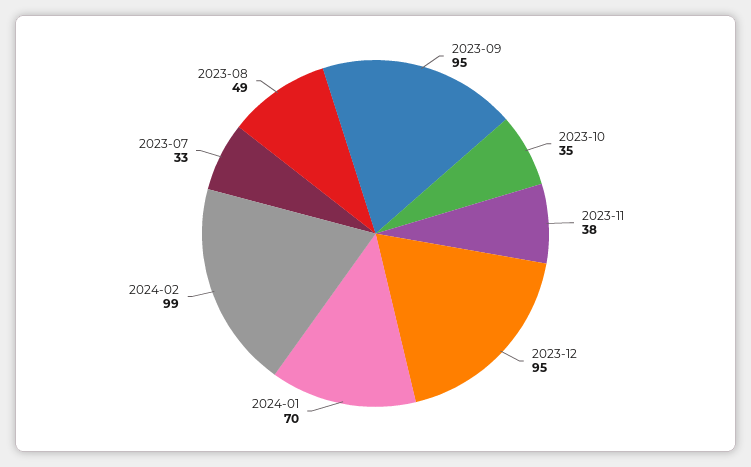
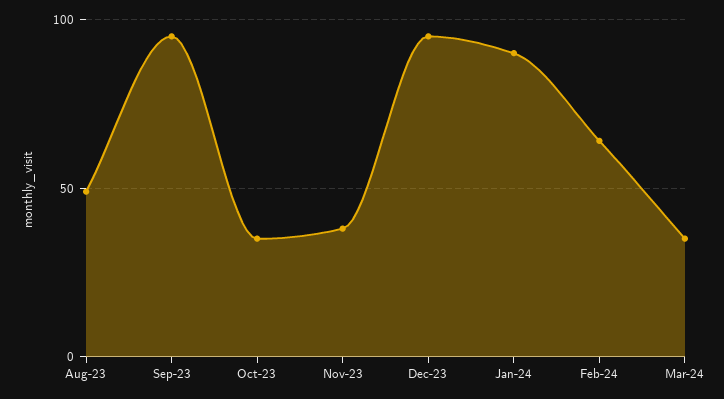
2024-01: 70 -> 90
2024-02: 99 -> 65
2023-07: 33 -> none
Mar-24: none -> 35

